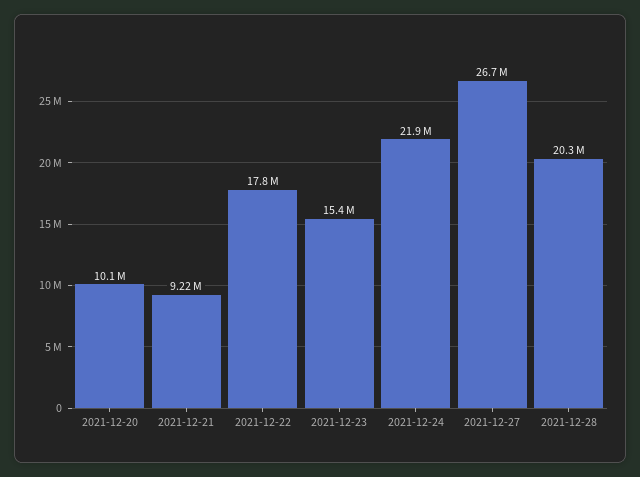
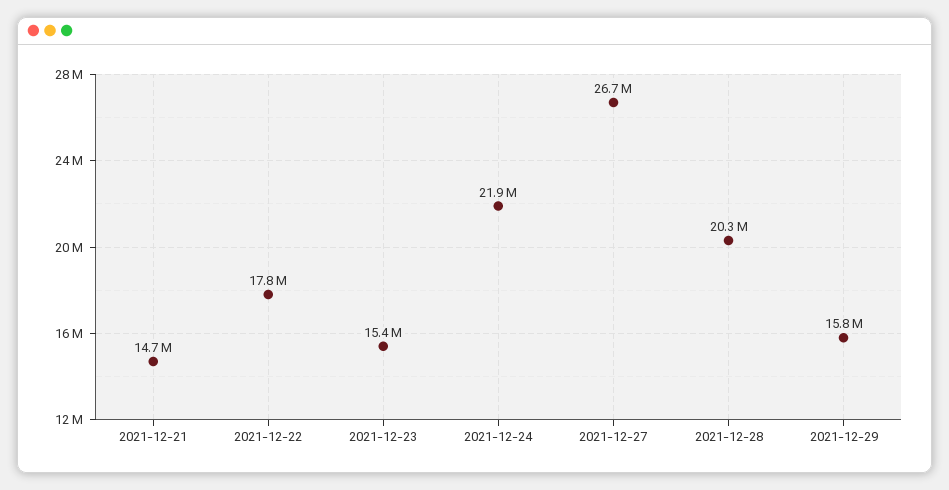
2021-12-20: 10100000 -> none
2021-12-21: 9220000 -> 14700000
2021-12-29: none -> 15800000

